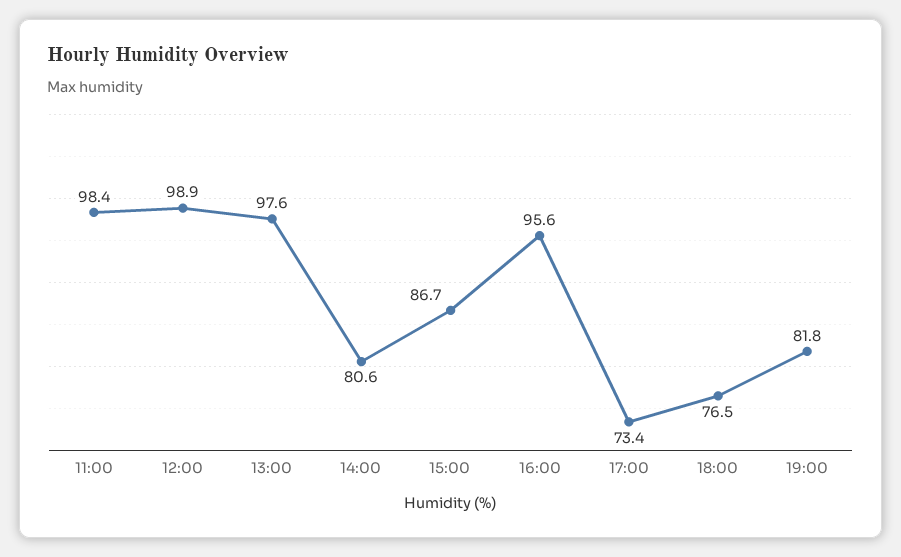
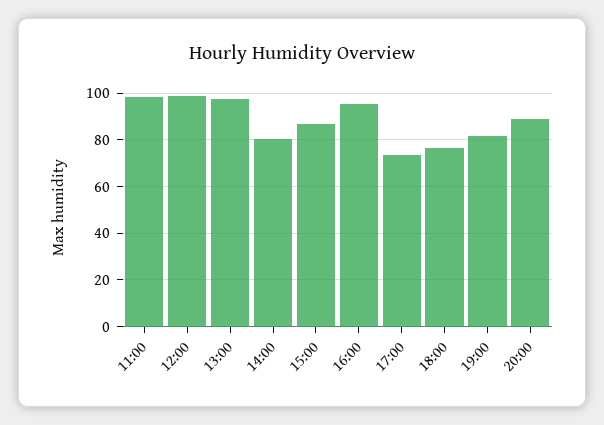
20:00: none -> 90

